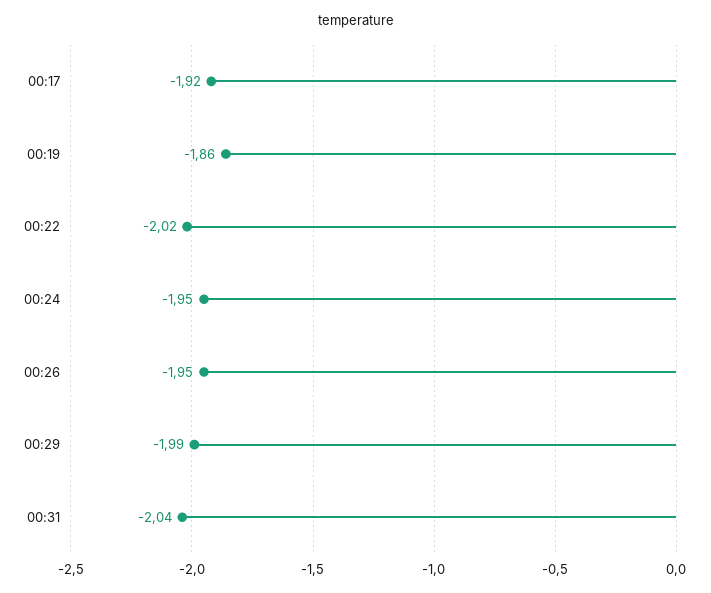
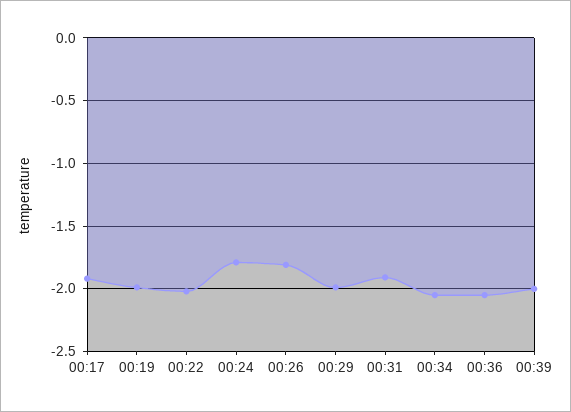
00:19: -1.86 -> -2
00:24: -1.95 -> -1.8
00:26: -1.95 -> -1.8
00:31: -2.04 -> -1.9
00:34: none -> -2.05
00:36: none -> -2.05
00:39: none -> -2

